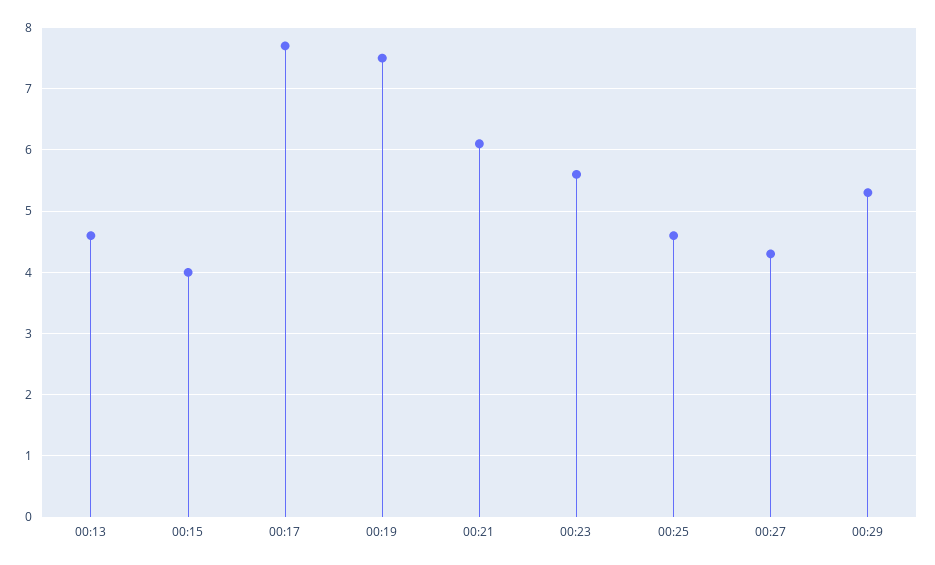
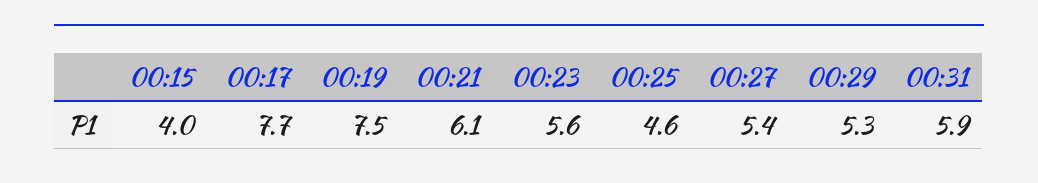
00:13: 4.6 -> none
00:27: 4.3 -> 5.4
00:31: none -> 5.9

